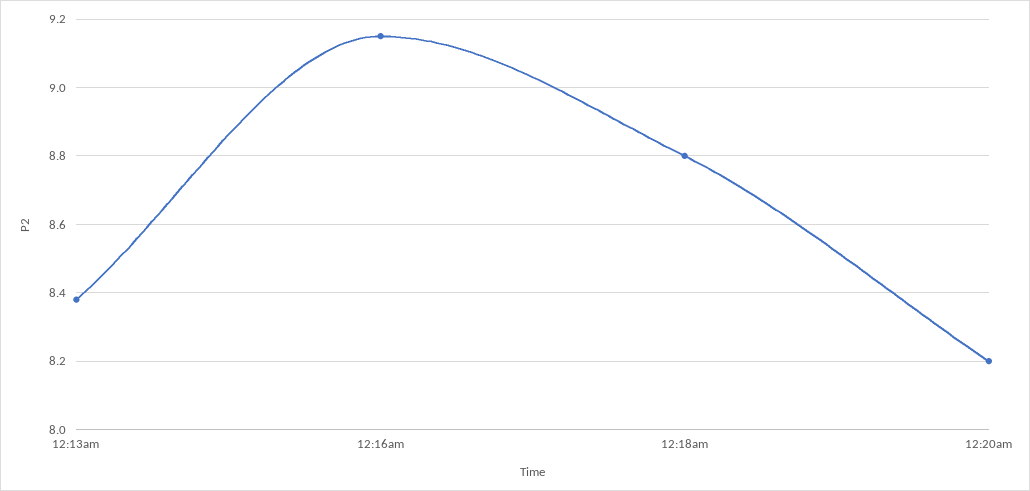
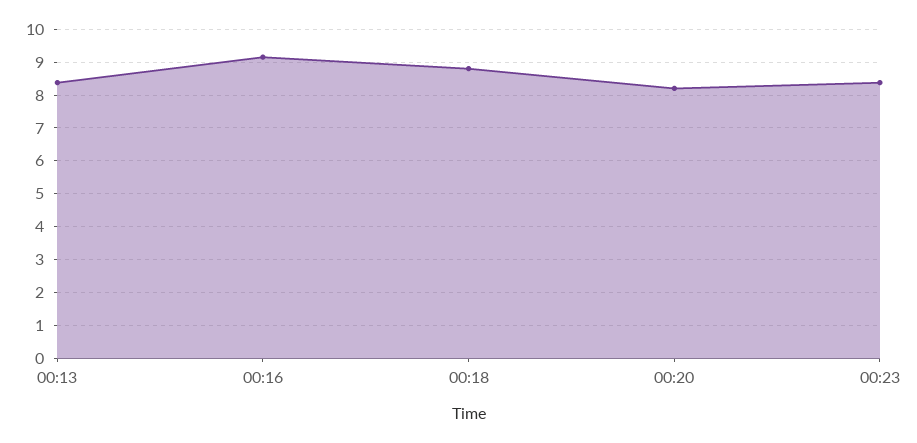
00:23: none -> 8.4

